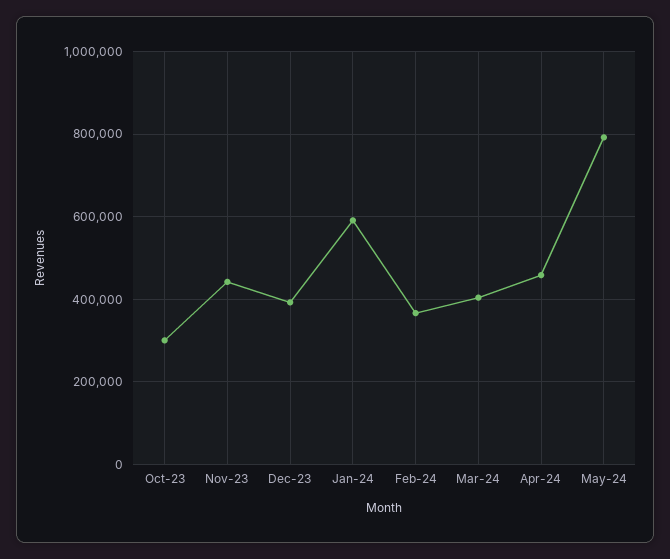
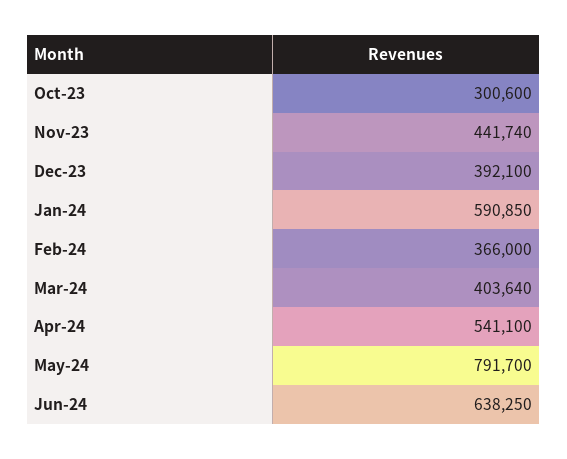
Apr-24: 460000 -> 541100
Jun-24: none -> 638250

